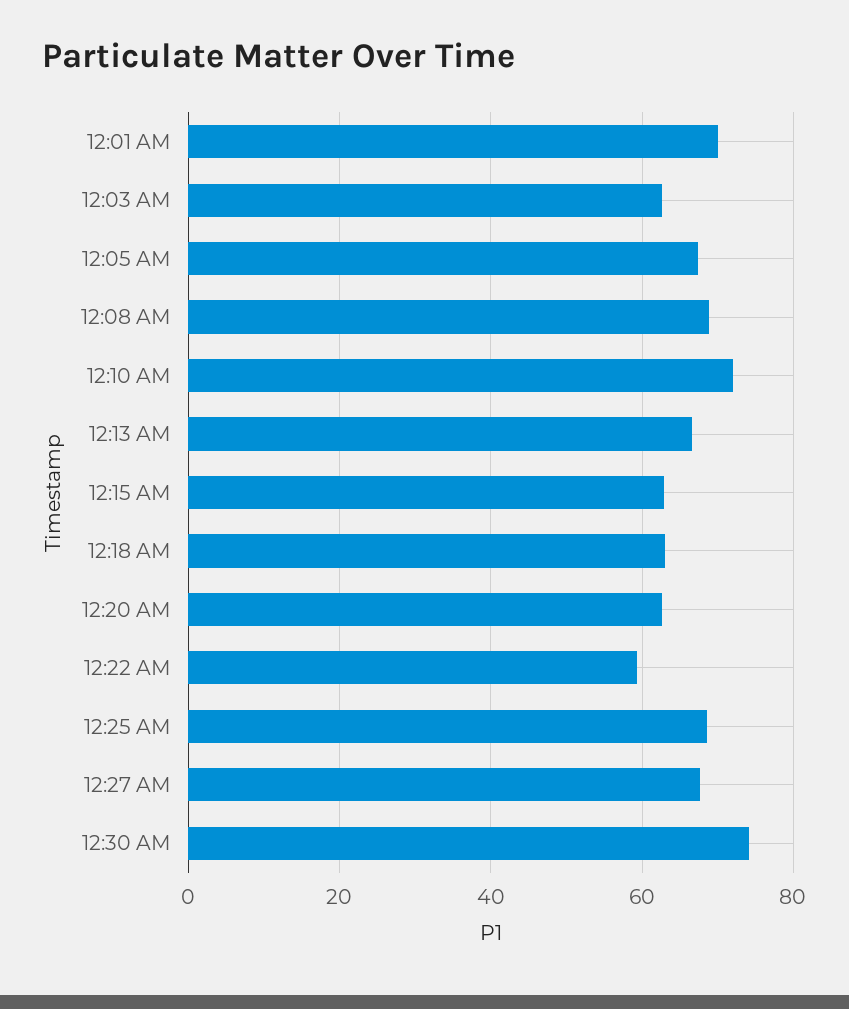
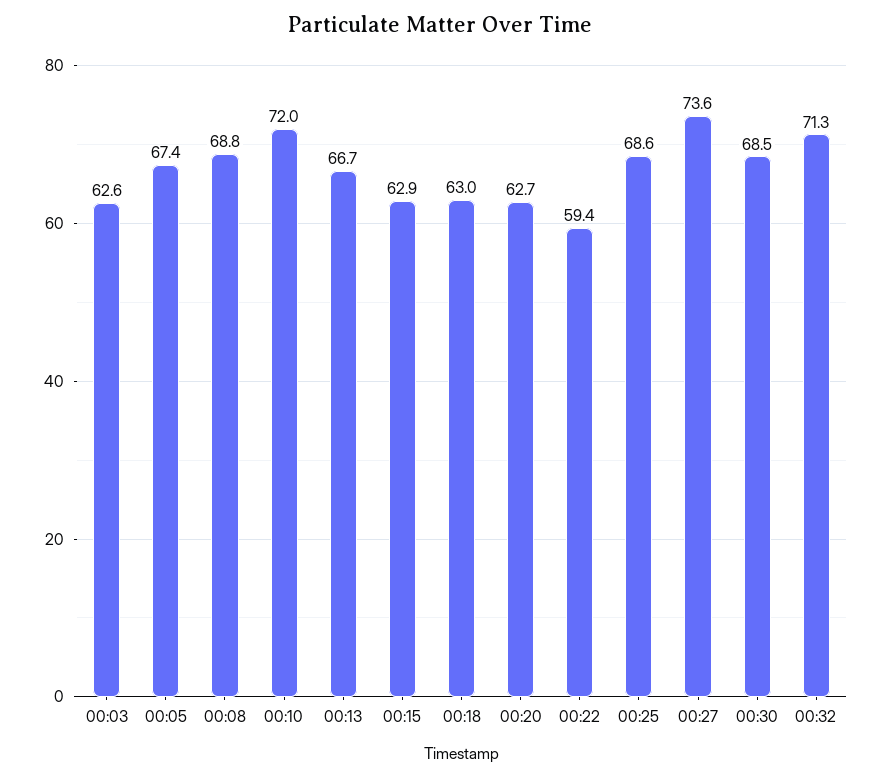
12:01 AM: 70 -> none
12:27 AM: 68 -> 73.6
12:30 AM: 74 -> 68.5
00:32: none -> 71.3

